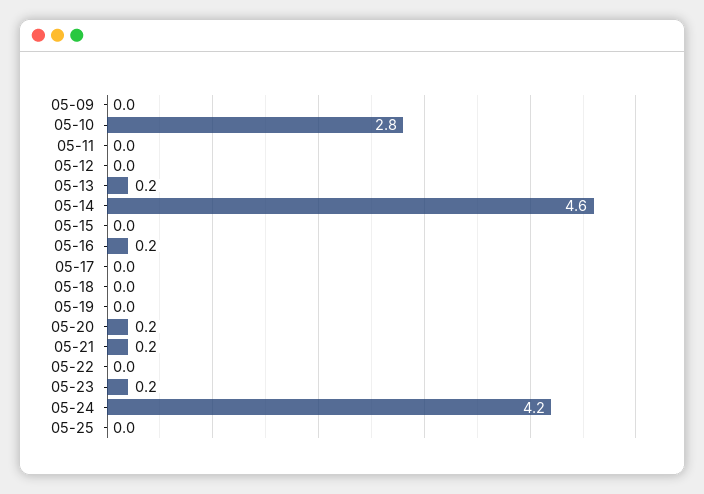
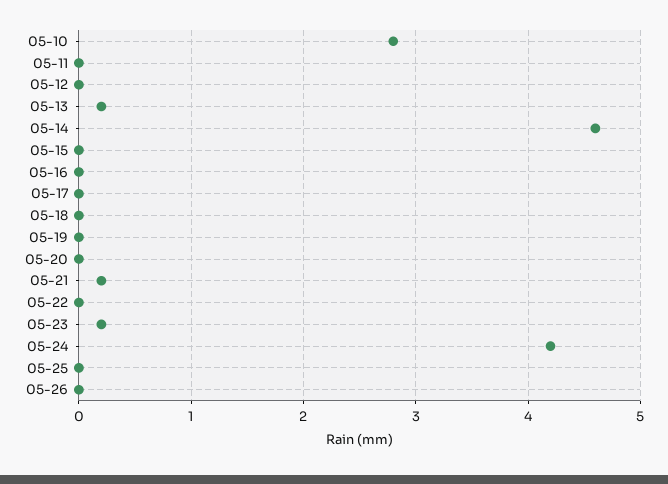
05-09: 0 -> none
05-16: 0.2 -> 0
05-20: 0.2 -> 0
05-26: none -> 0

